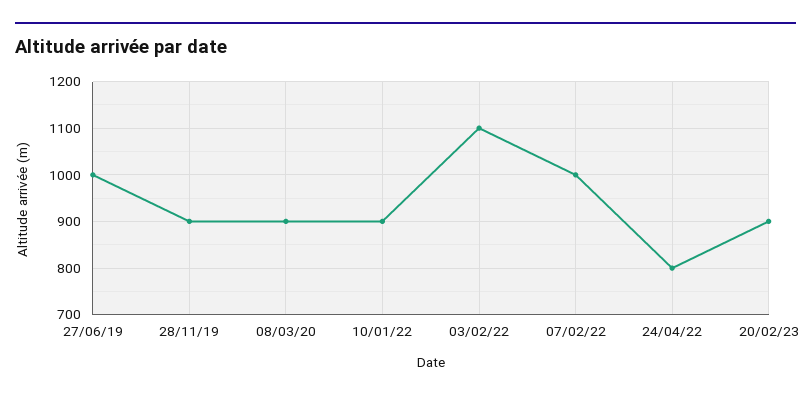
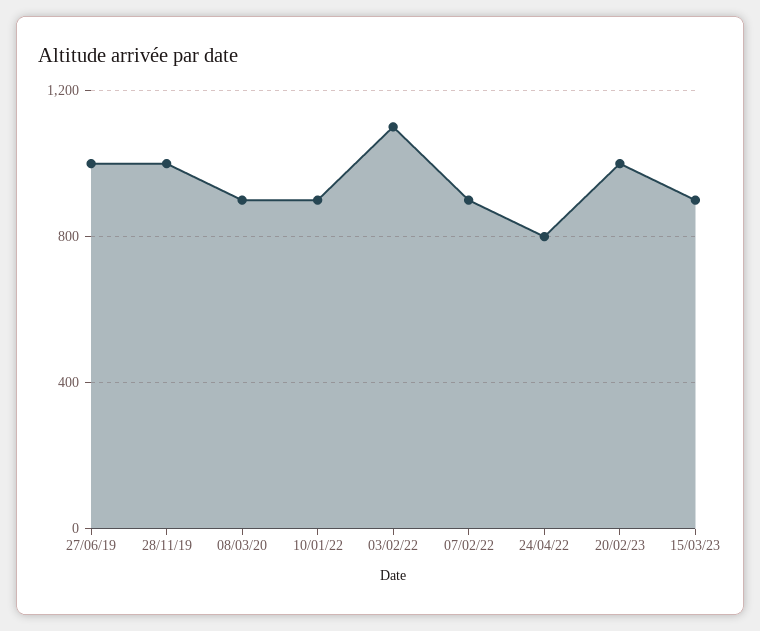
28/11/19: 900 -> 1000
07/02/22: 1000 -> 900
20/02/23: 900 -> 1000
15/03/23: none -> 900

